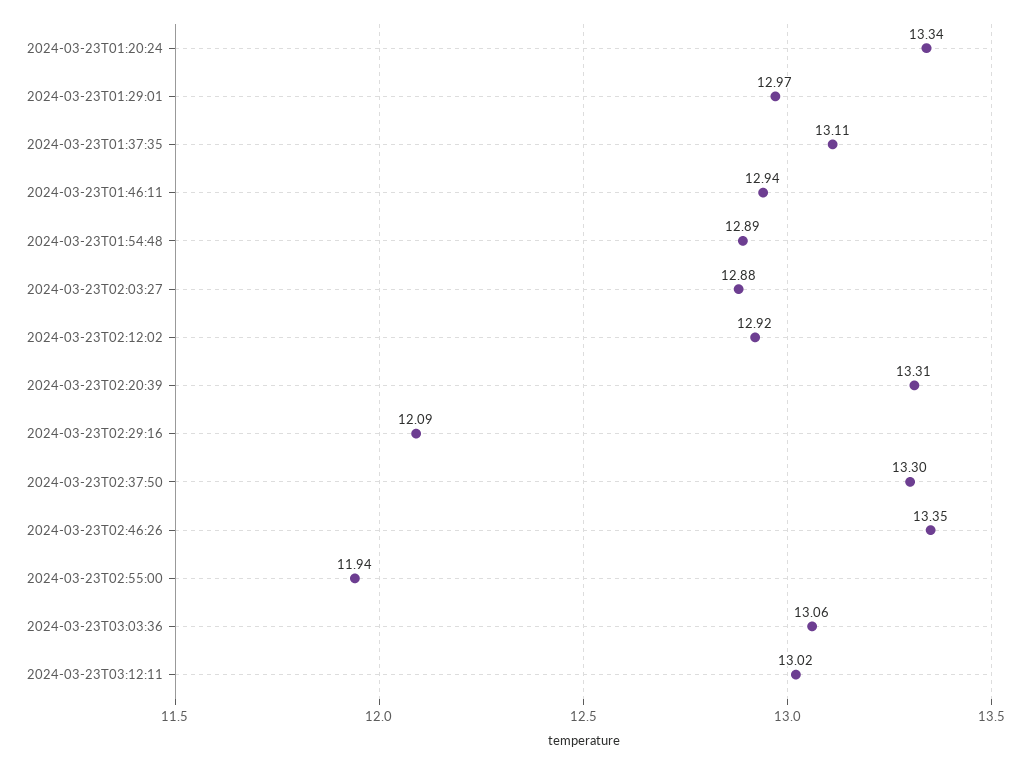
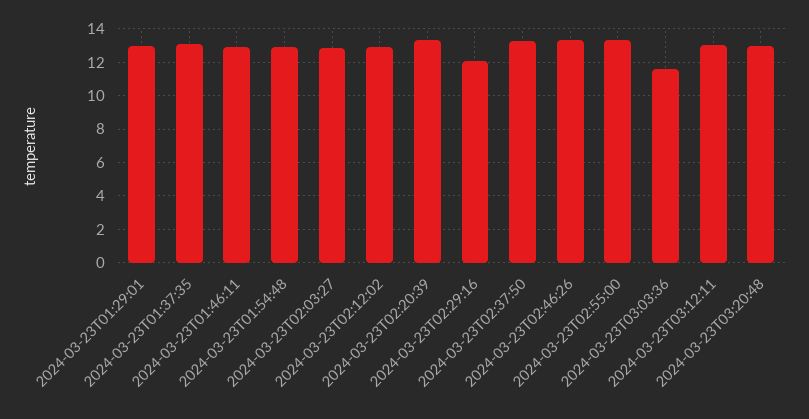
2024-03-23T01:20:24: 13.34 -> none
2024-03-23T02:55:00: 11.94 -> 13.5
2024-03-23T03:03:36: 13.06 -> 11.5
2024-03-23T03:20:48: none -> 13

